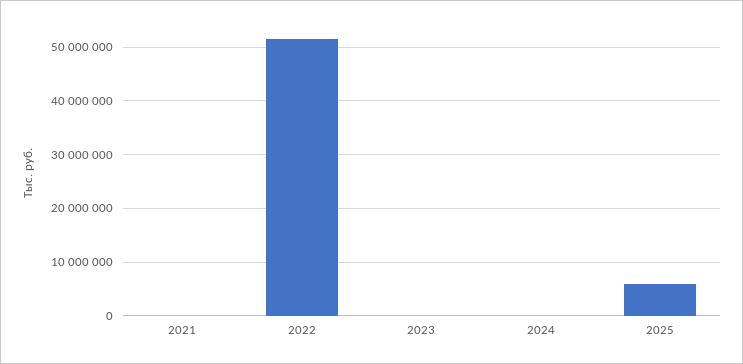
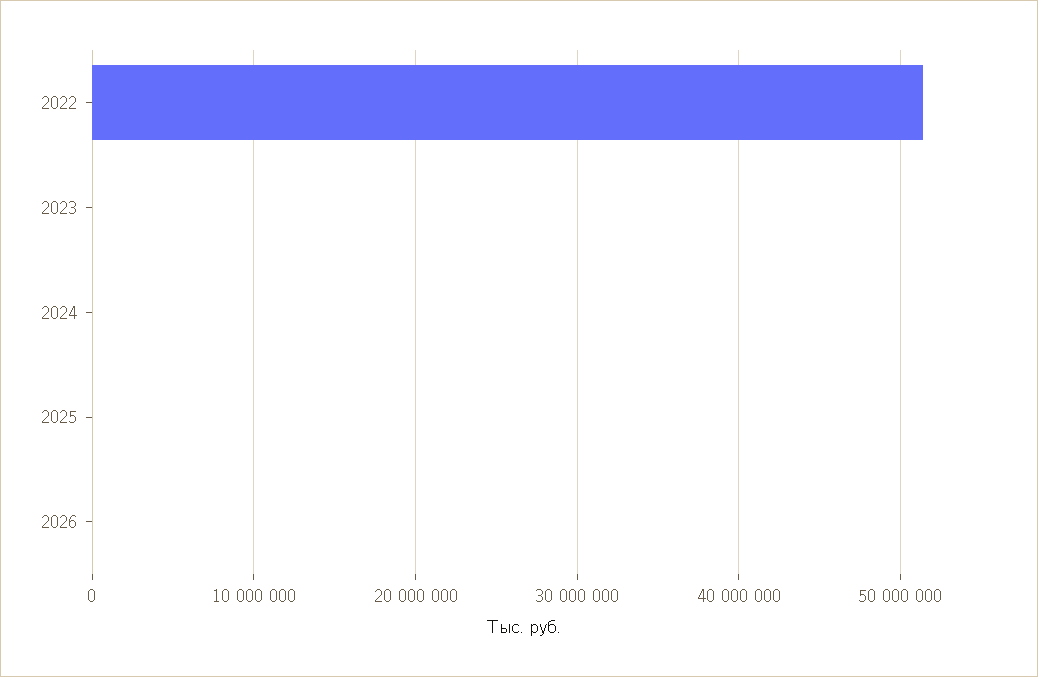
2021: 0 -> none
2025: 6000000 -> 0
2026: none -> 0

